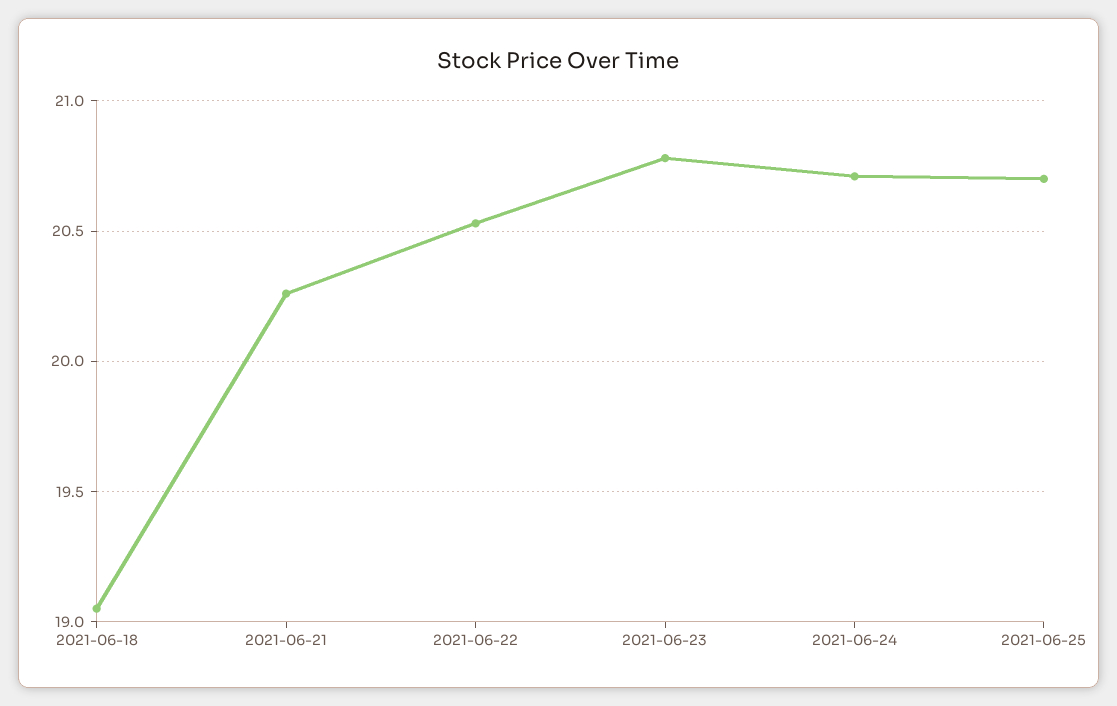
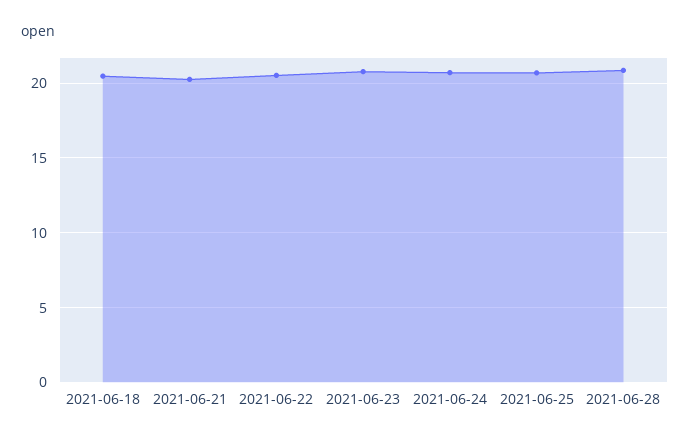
2021-06-18: 19.05 -> 20.5
2021-06-28: none -> 21

